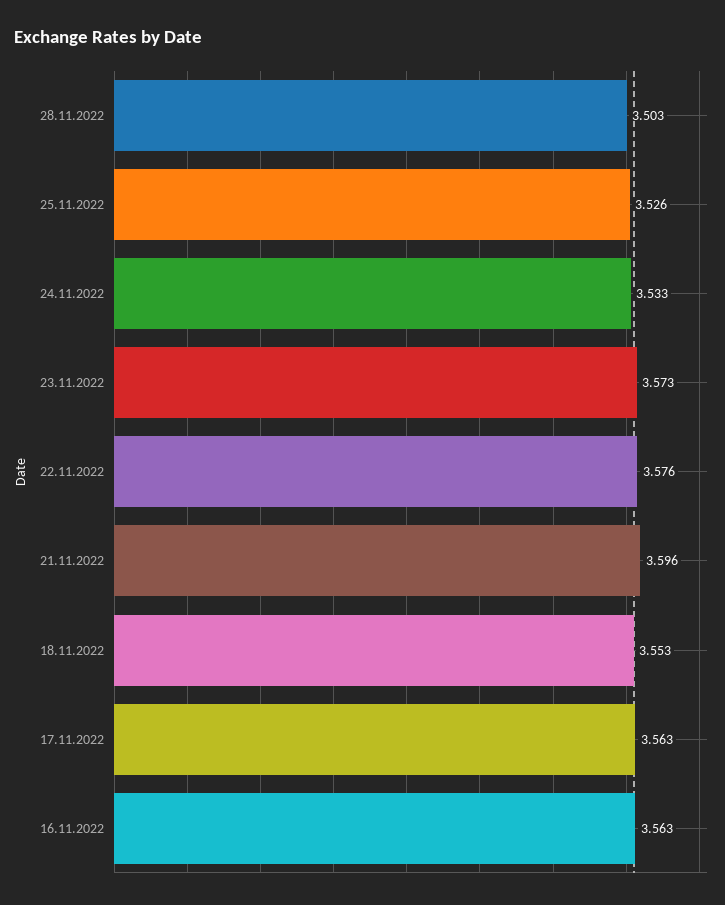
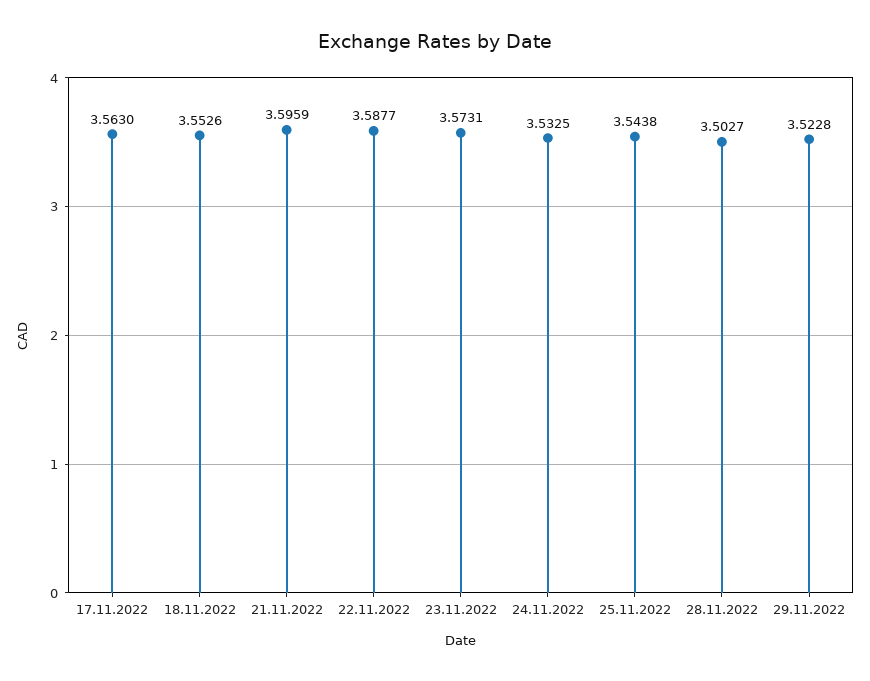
25.11.2022: 3.526 -> 3.5438
22.11.2022: 3.576 -> 3.5877
16.11.2022: 3.563 -> none
29.11.2022: none -> 3.5228

